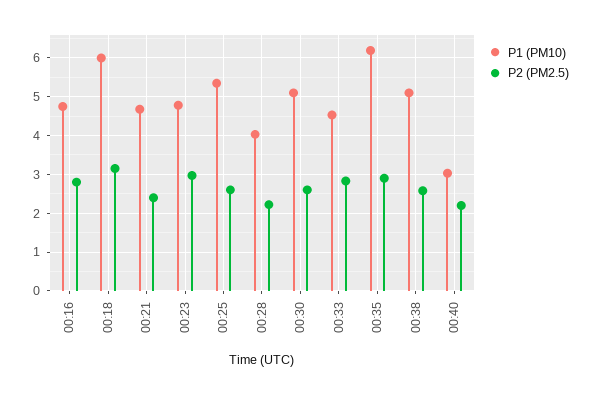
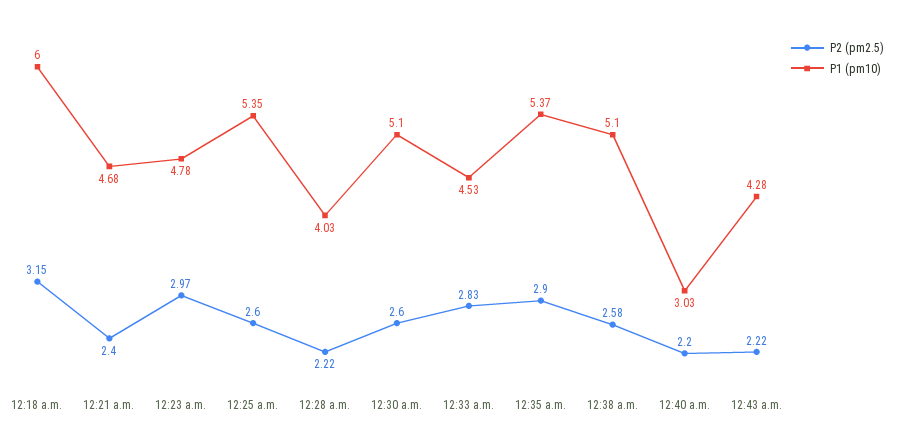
P1 (PM10), 00:16: 4.8 -> none
P2 (PM2.5), 00:16: 2.8 -> none
P1 (PM10), 00:35: 6.2 -> 5.37
P2 (PM2.5), 12:43 a.m.: none -> 2.22
P1 (PM10), 12:43 a.m.: none -> 4.28

